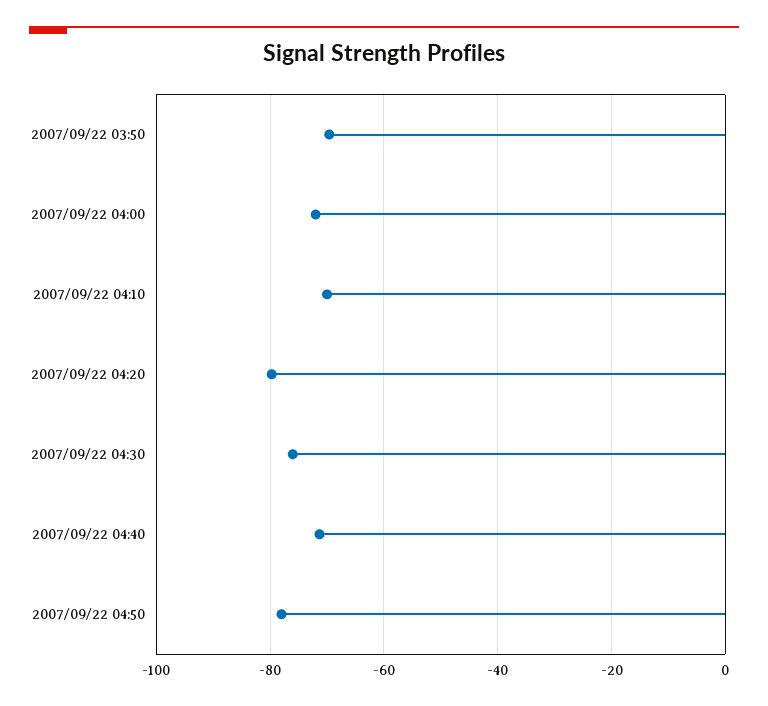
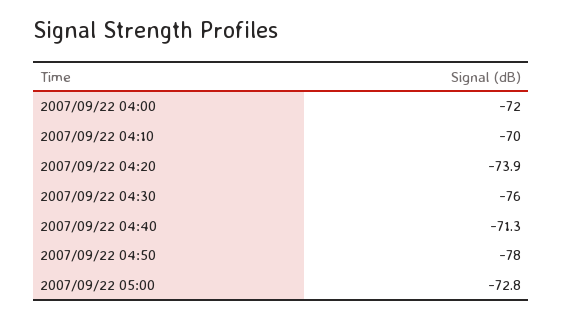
2007/09/22 03:50: -70 -> none
2007/09/22 04:20: -80 -> -73.9
2007/09/22 05:00: none -> -72.8

